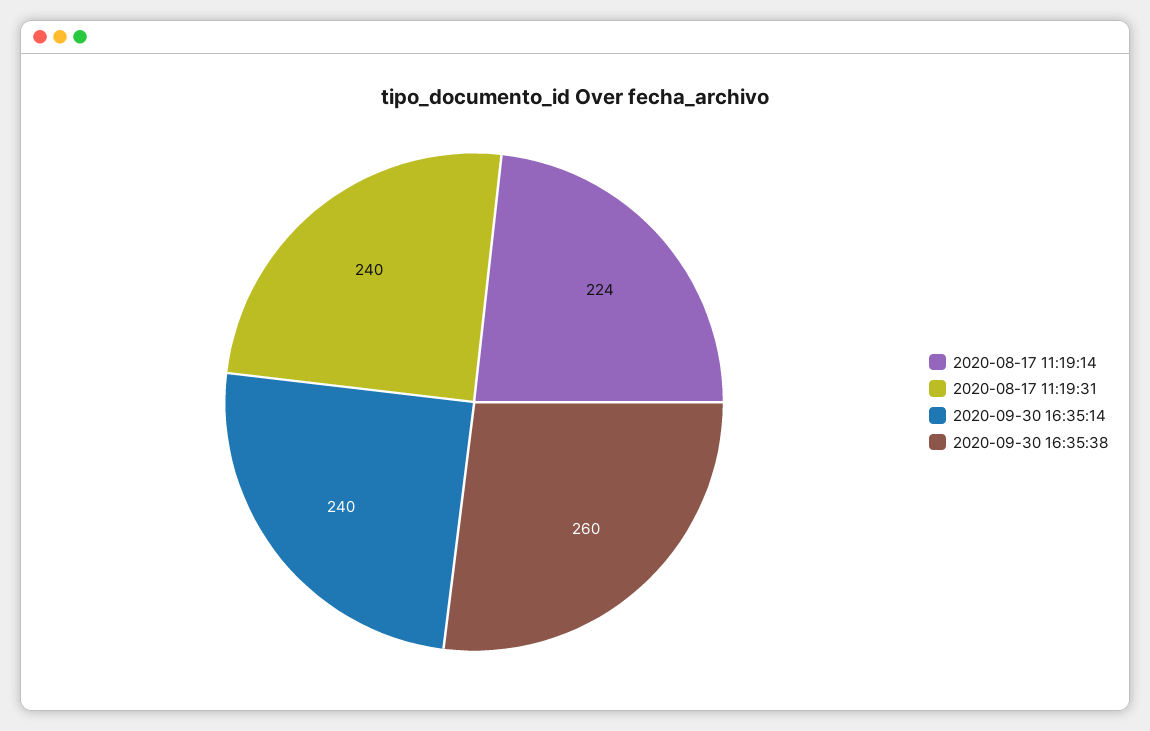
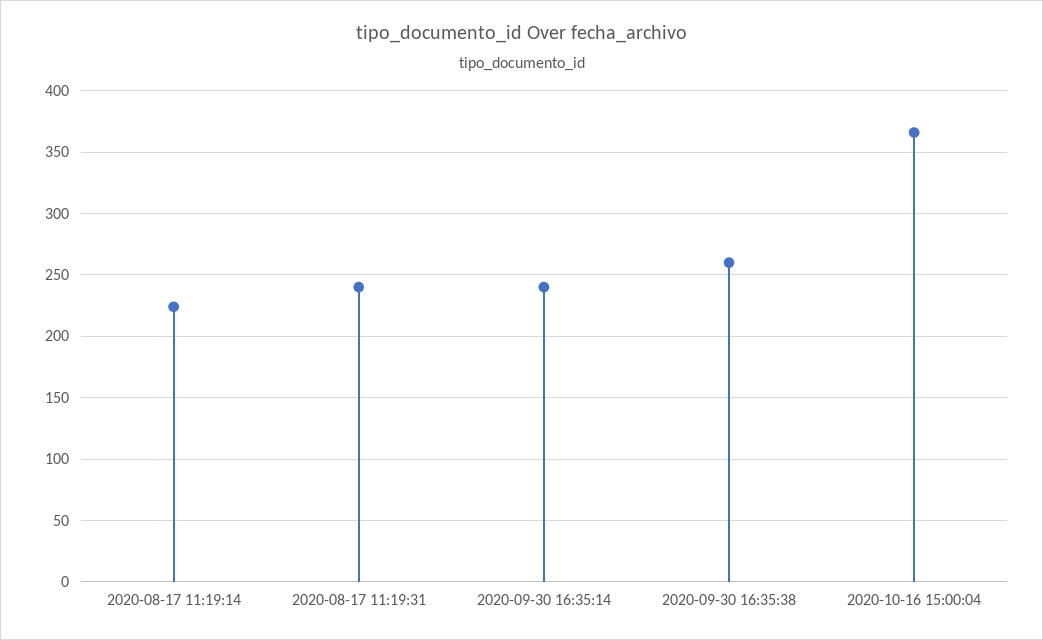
2020-10-16 15:00:04: none -> 365

